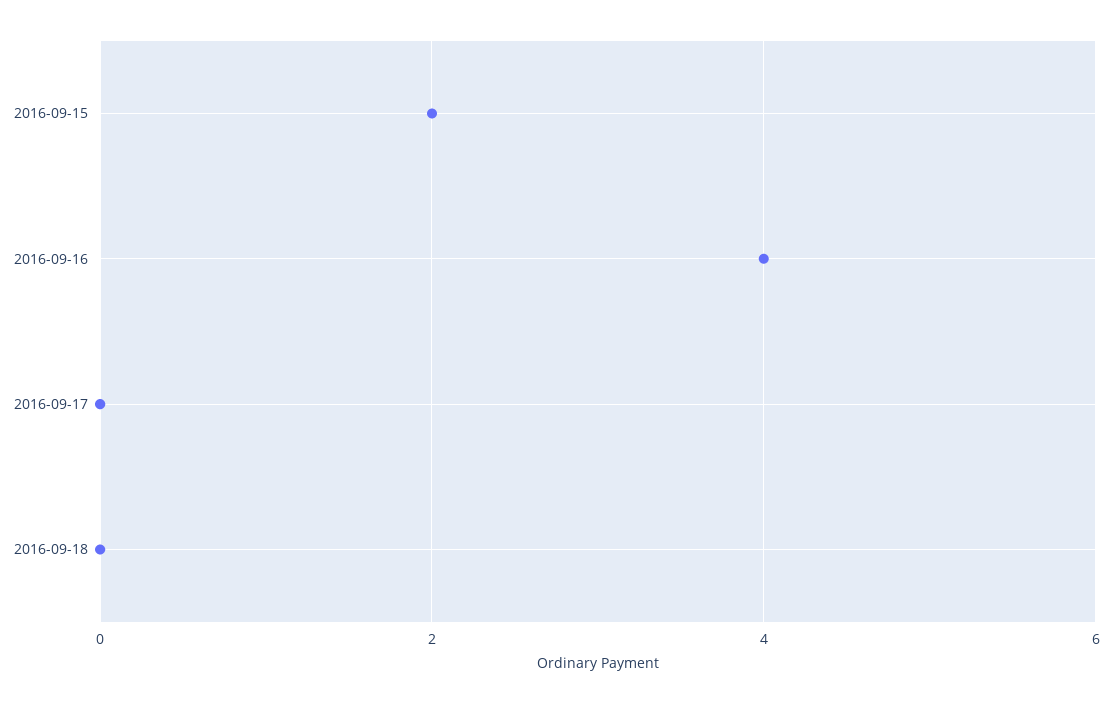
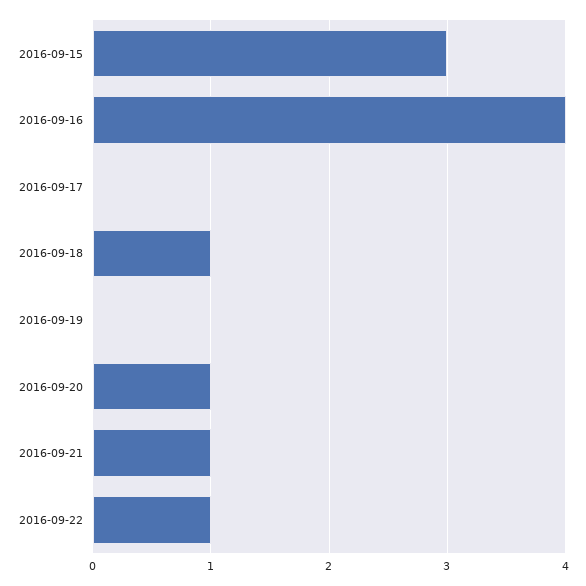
2016-09-15: 2 -> 3
2016-09-18: 0 -> 1
2016-09-19: none -> 0
2016-09-20: none -> 1
2016-09-21: none -> 1
2016-09-22: none -> 1

